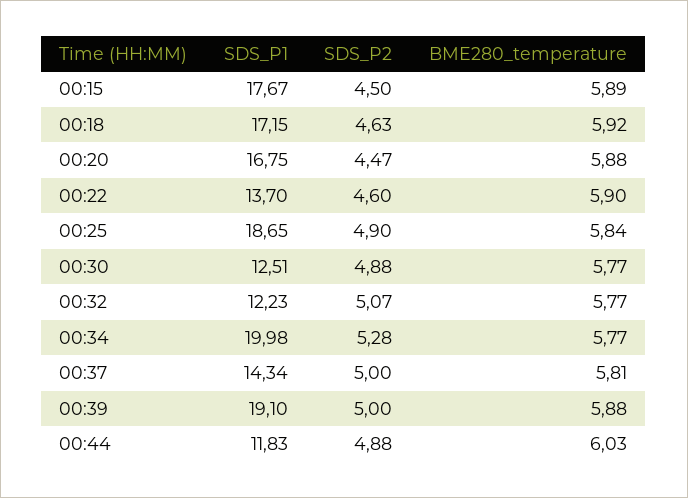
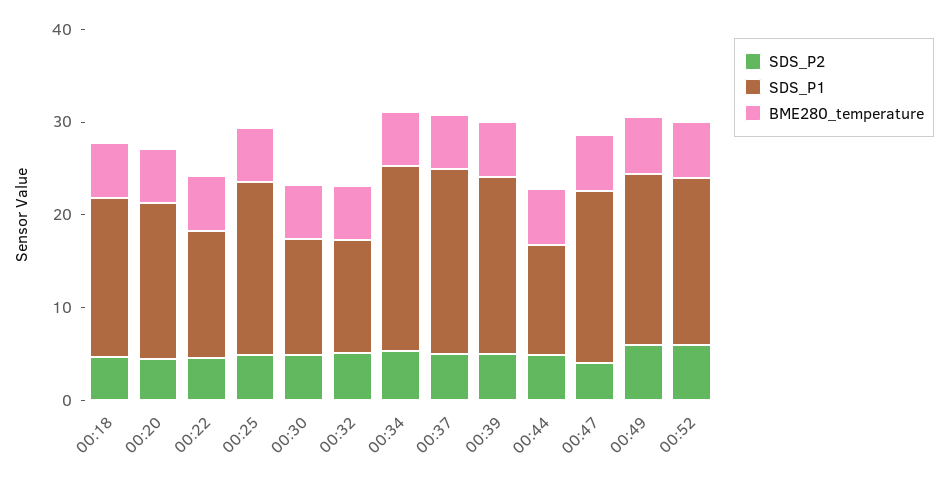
SDS_P1, 00:15: 17.67 -> none
SDS_P2, 00:15: 4.5 -> none
BME280_temperature, 00:15: 5.89 -> none
SDS_P1, 00:37: 14.34 -> 20
SDS_P2, 00:47: none -> 4
SDS_P1, 00:47: none -> 18
BME280_temperature, 00:47: none -> 6
SDS_P2, 00:49: none -> 6
SDS_P1, 00:49: none -> 18
BME280_temperature, 00:49: none -> 6
SDS_P2, 00:52: none -> 6
SDS_P1, 00:52: none -> 18
BME280_temperature, 00:52: none -> 6

